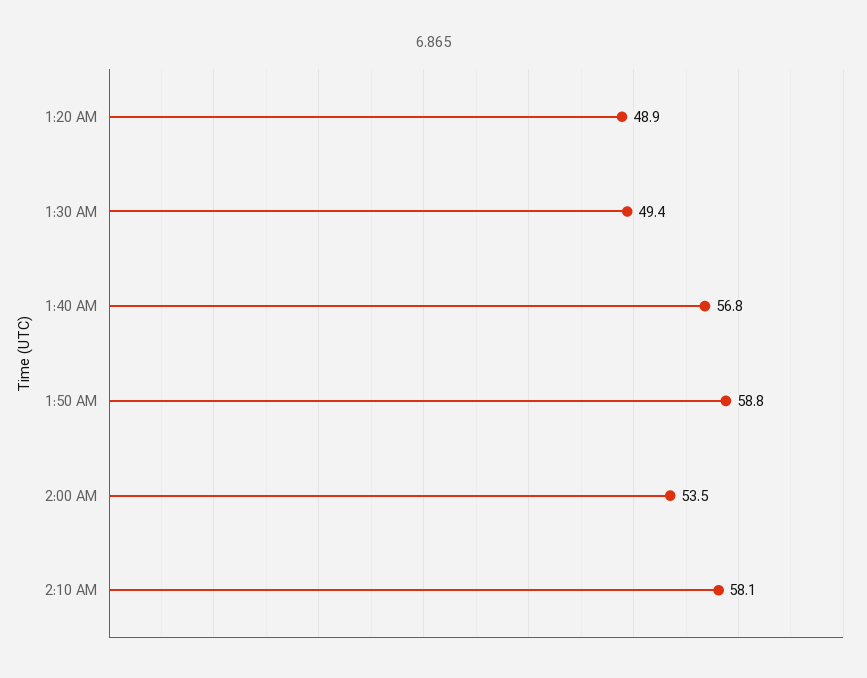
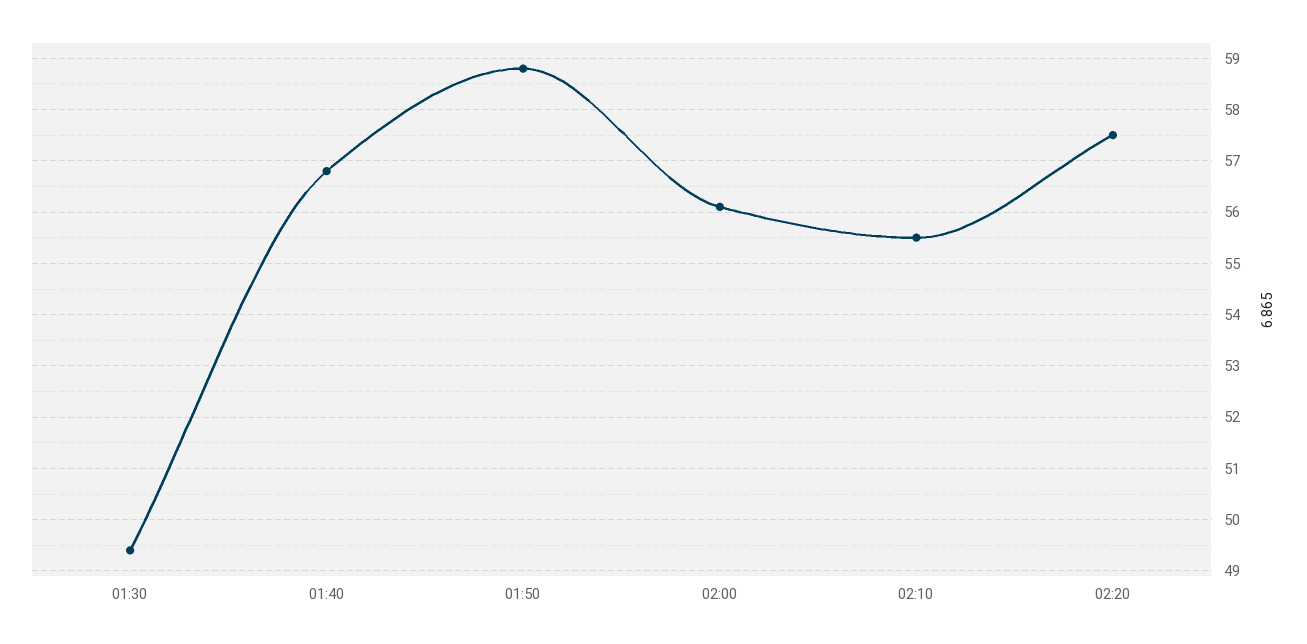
1:20 AM: 48.9 -> none
2:00 AM: 53.5 -> 56
2:10 AM: 58.1 -> 55.5
02:20: none -> 57.5

